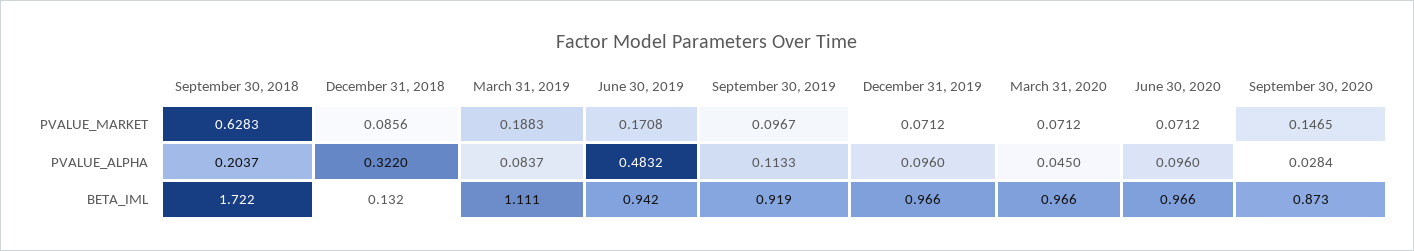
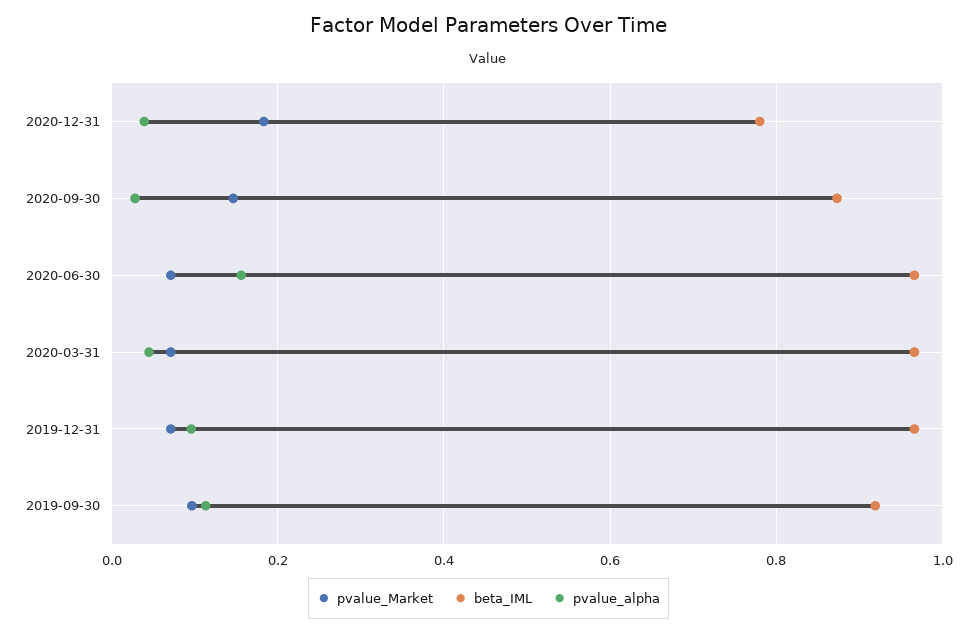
PVALUE_MARKET, September 30, 2018: 0.6283 -> none
PVALUE_MARKET, December 31, 2018: 0.0856 -> none
PVALUE_MARKET, March 31, 2019: 0.1883 -> none
PVALUE_MARKET, June 30, 2019: 0.1708 -> none
PVALUE_ALPHA, September 30, 2018: 0.2037 -> none
PVALUE_ALPHA, December 31, 2018: 0.322 -> none
PVALUE_ALPHA, March 31, 2019: 0.0837 -> none
PVALUE_ALPHA, June 30, 2019: 0.4832 -> none
PVALUE_ALPHA, June 30, 2020: 0.096 -> 0.16
BETA_IML, September 30, 2018: 1.722 -> none
BETA_IML, December 31, 2018: 0.132 -> none
BETA_IML, March 31, 2019: 1.111 -> none
BETA_IML, June 30, 2019: 0.942 -> none
PVALUE_MARKET, 2020-12-31: none -> 0.18
BETA_IML, 2020-12-31: none -> 0.78
PVALUE_ALPHA, 2020-12-31: none -> 0.04

